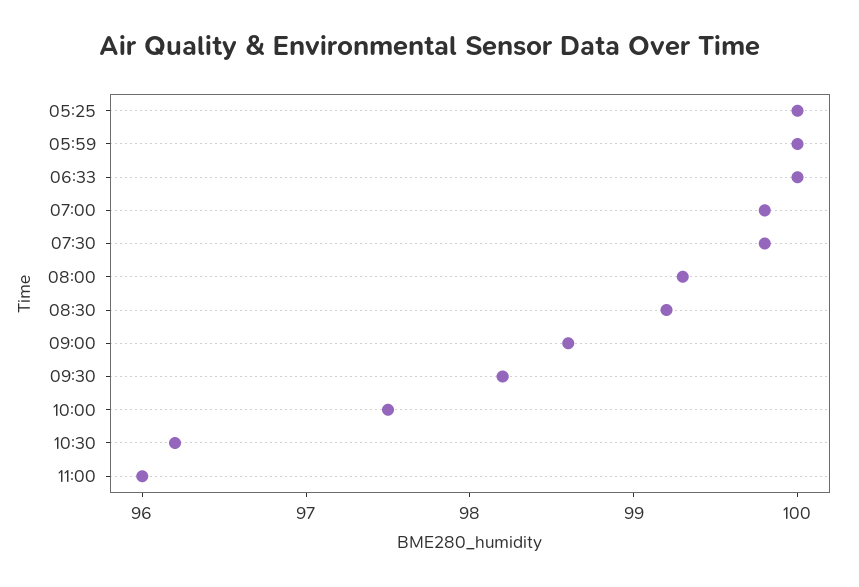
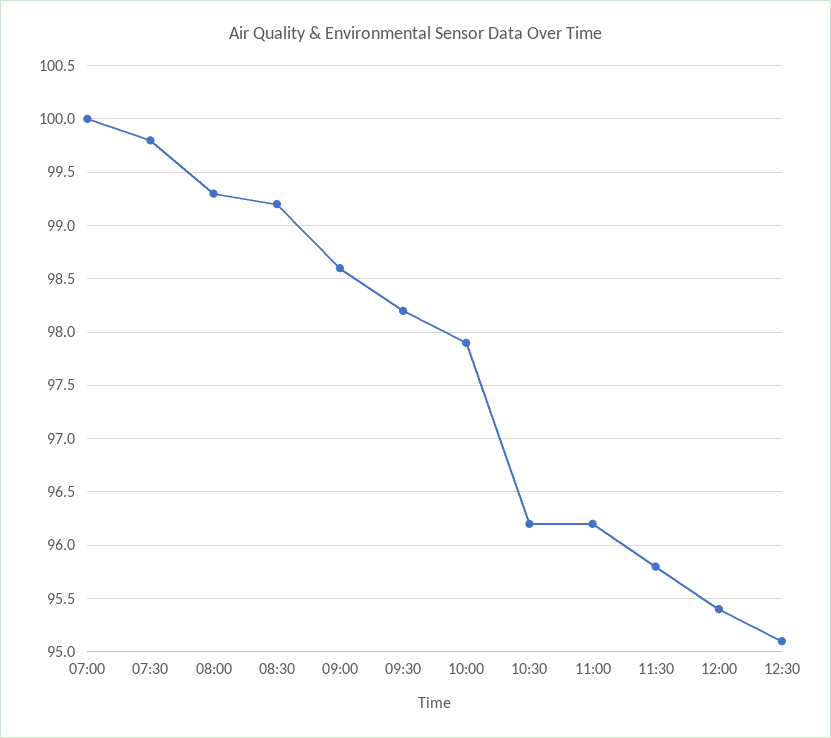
05:25: 100 -> none
05:59: 100 -> none
06:33: 100 -> none
07:00: 99.8 -> 100
10:00: 97.5 -> 97.9
11:00: 96 -> 96.2
11:30: none -> 95.8
12:00: none -> 95.4
12:30: none -> 95.1

